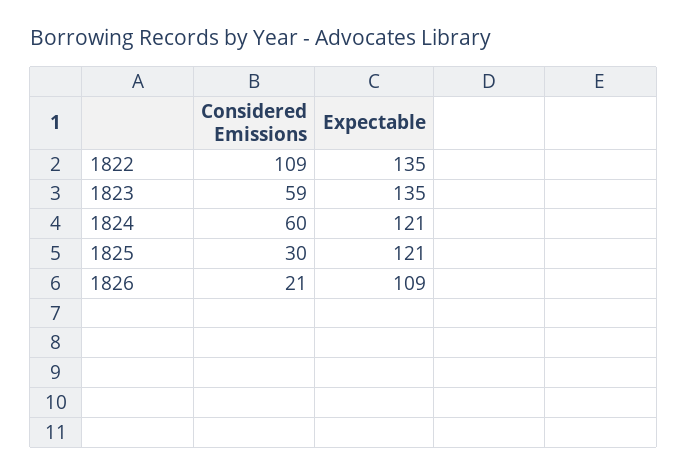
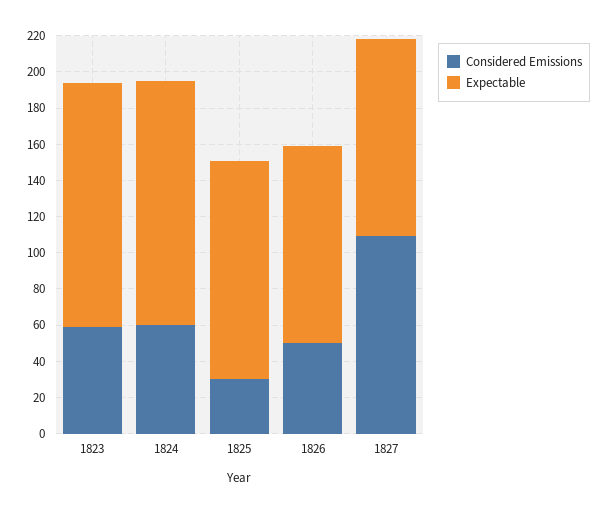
Considered Emissions, 1822: 109 -> none
Expectable, 1822: 135 -> none
Expectable, 1824: 121 -> 135
Considered Emissions, 1826: 21 -> 50
Considered Emissions, 1827: none -> 110
Expectable, 1827: none -> 110

